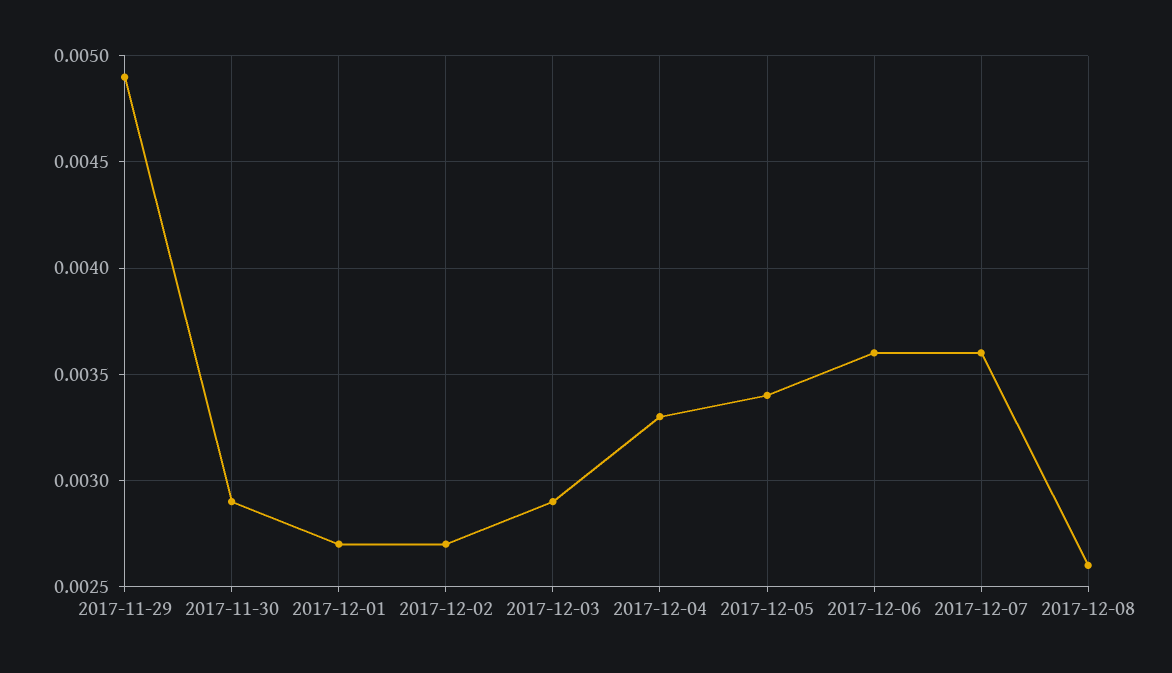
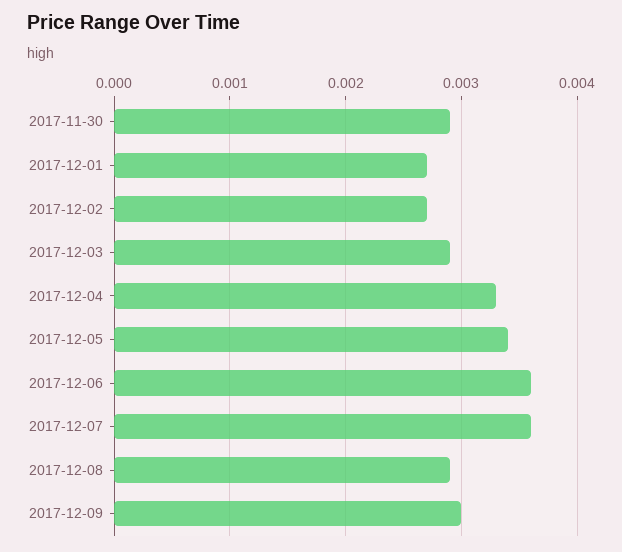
2017-11-29: 0.0049 -> none
2017-12-08: 0.0026 -> 0.0029
2017-12-09: none -> 0.003

